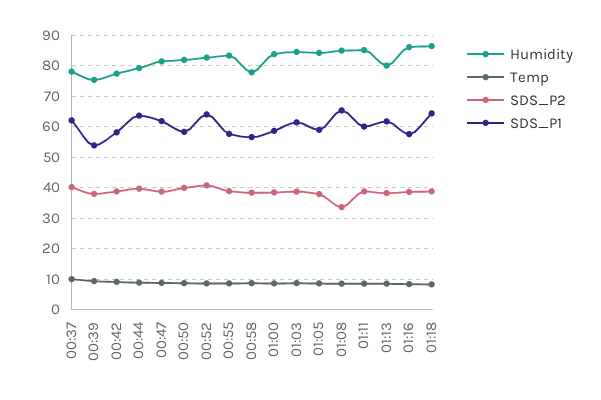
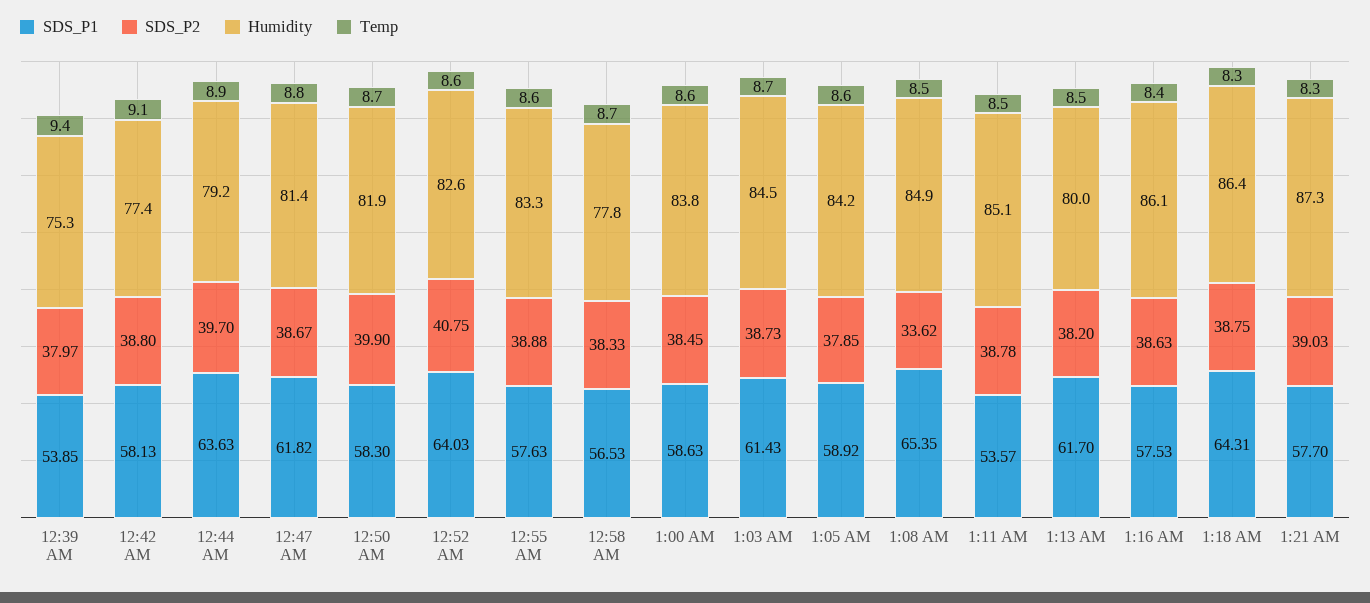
Humidity, 00:37: 78 -> none
Temp, 00:37: 10 -> none
SDS_P2, 00:37: 40 -> none
SDS_P1, 00:37: 62 -> none
SDS_P1, 01:11: 60 -> 53.57
SDS_P1, 1:21 AM: none -> 57.7
SDS_P2, 1:21 AM: none -> 39.03
Humidity, 1:21 AM: none -> 87.3
Temp, 1:21 AM: none -> 8.3

